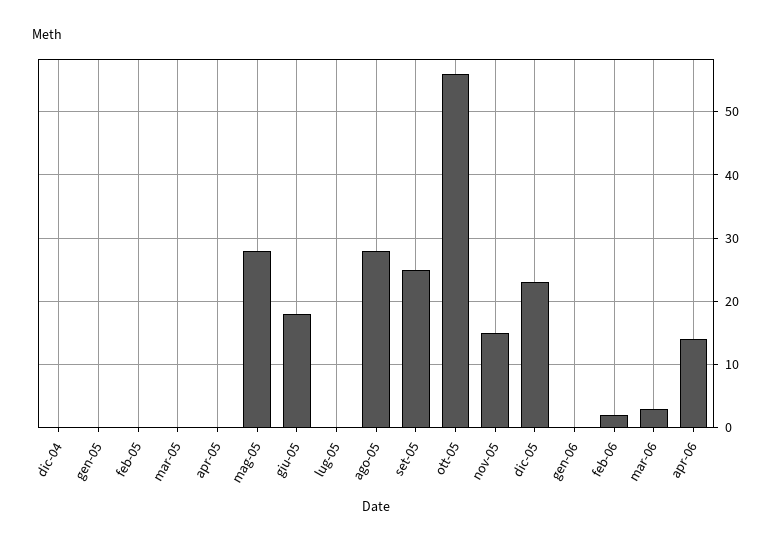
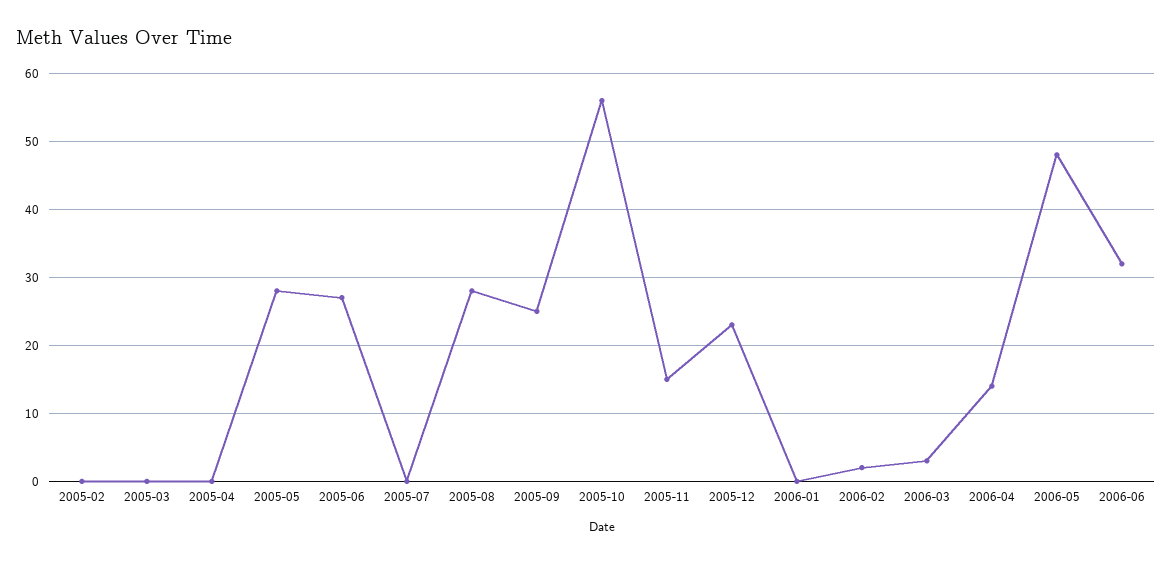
dic-04: 0 -> none
gen-05: 0 -> none
giu-05: 18 -> 27
2006-05: none -> 48
2006-06: none -> 32

